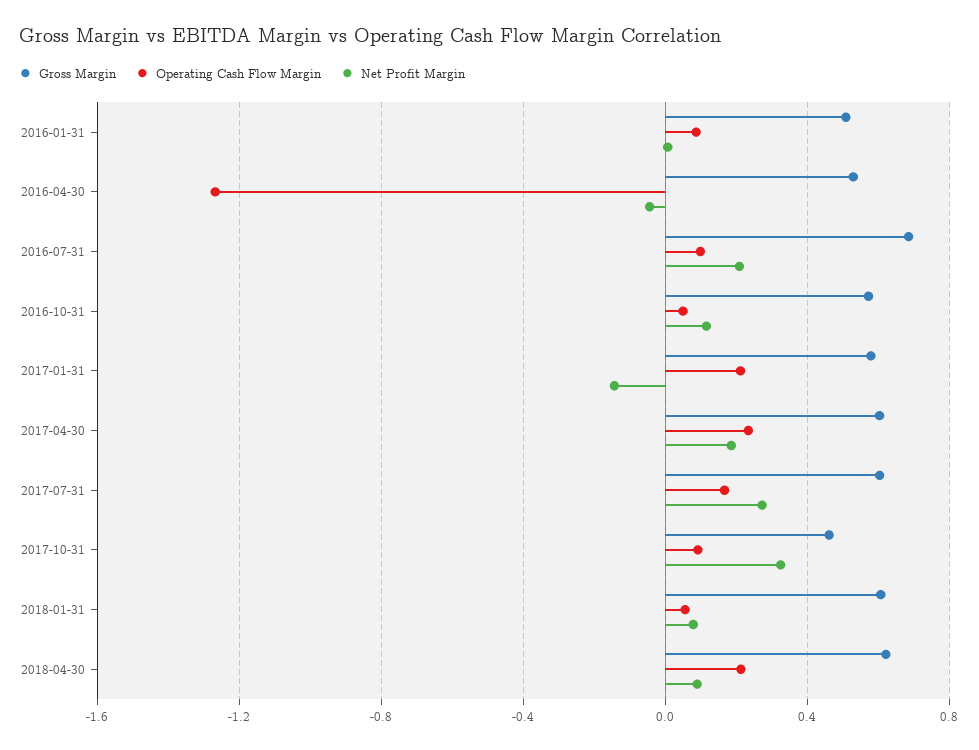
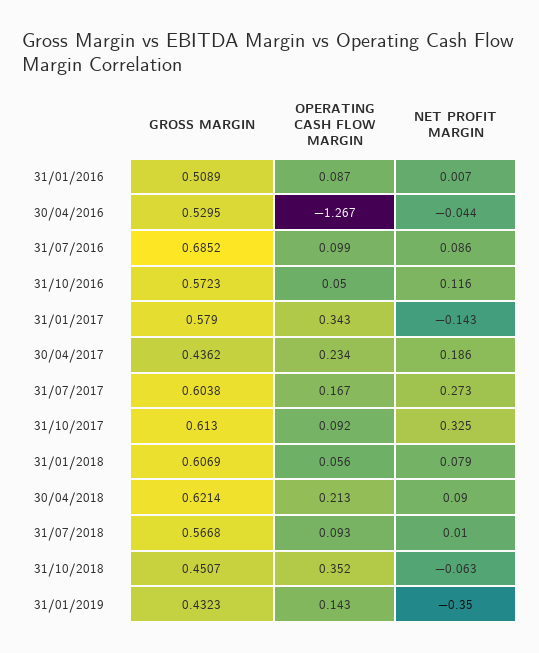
Net Profit Margin, 2016-07-31: 0.2 -> 0.086
Operating Cash Flow Margin, 2017-01-31: 0.2 -> 0.343
Gross Margin, 2017-04-30: 0.6 -> 0.4362
Gross Margin, 2017-10-31: 0.45 -> 0.613
Gross Margin, 31/07/2018: none -> 0.5668
Operating Cash Flow Margin, 31/07/2018: none -> 0.093
Net Profit Margin, 31/07/2018: none -> 0.01
Gross Margin, 31/10/2018: none -> 0.4507
Operating Cash Flow Margin, 31/10/2018: none -> 0.352
Net Profit Margin, 31/10/2018: none -> -0.063
Gross Margin, 31/01/2019: none -> 0.4323
Operating Cash Flow Margin, 31/01/2019: none -> 0.143
Net Profit Margin, 31/01/2019: none -> -0.35

